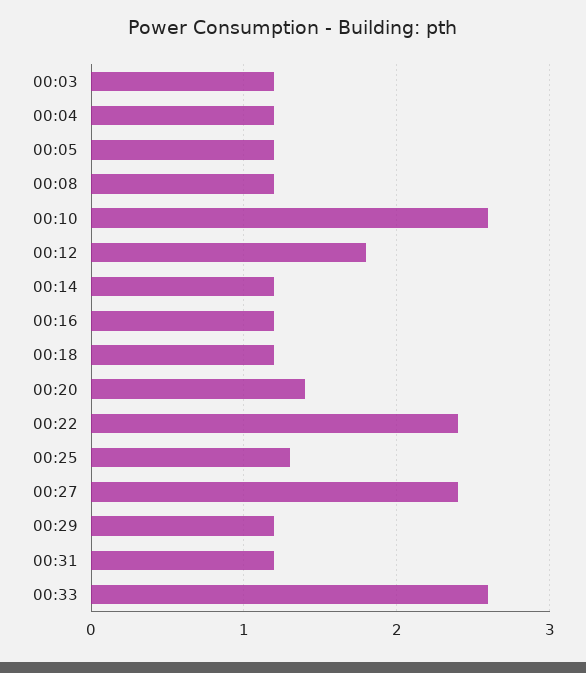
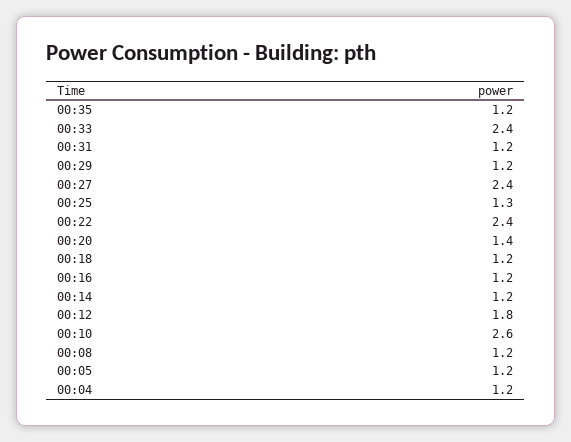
00:03: 1.2 -> none
00:33: 2.6 -> 2.4
00:35: none -> 1.2

